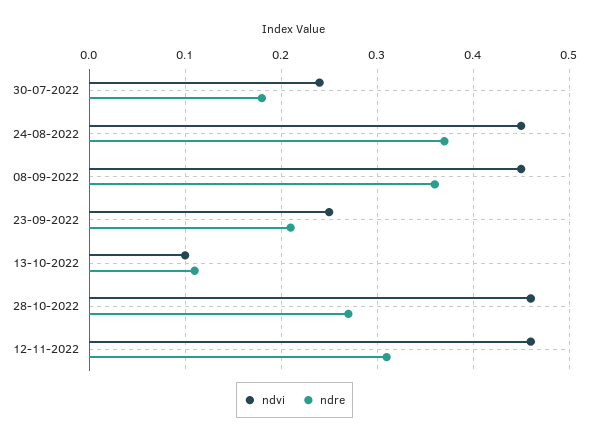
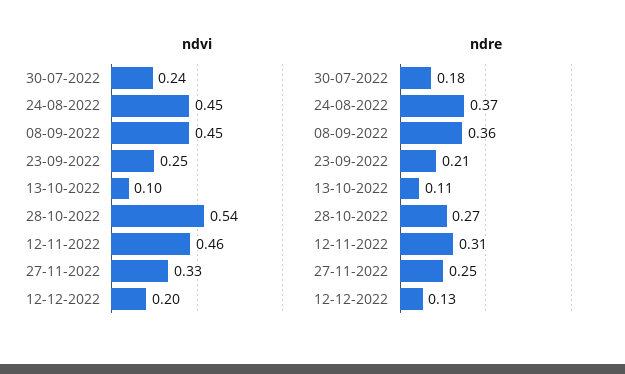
ndvi, 28-10-2022: 0.46 -> 0.54
ndvi, 27-11-2022: none -> 0.33
ndvi, 12-12-2022: none -> 0.2
ndre, 27-11-2022: none -> 0.25
ndre, 12-12-2022: none -> 0.13

